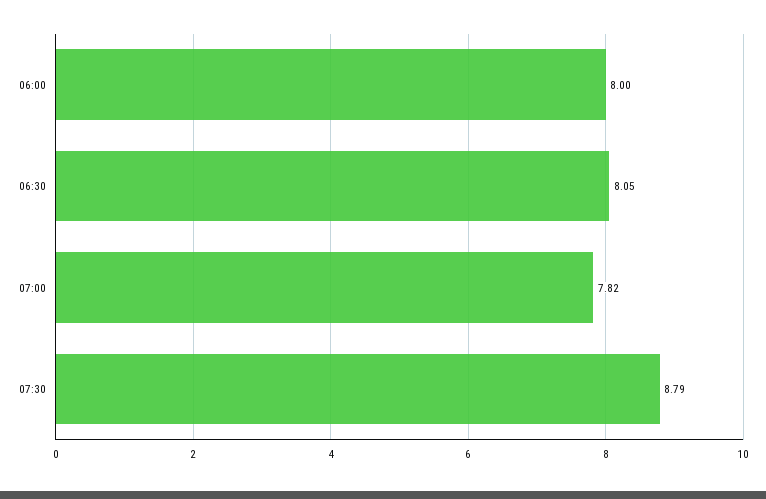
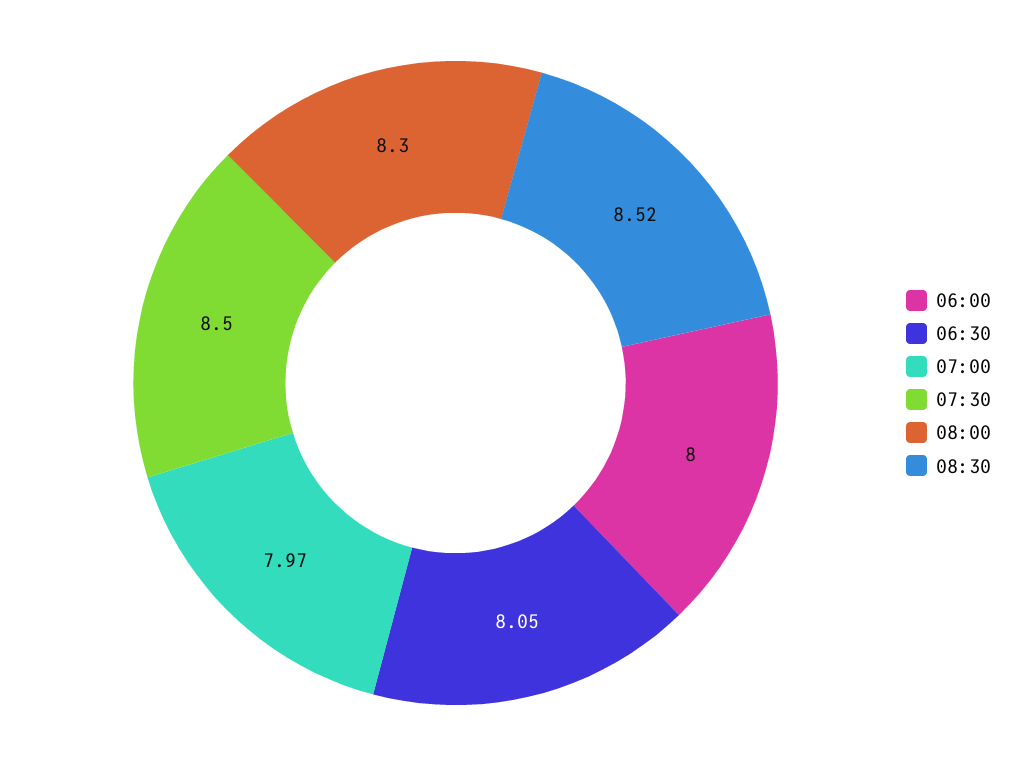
07:00: 7.82 -> 7.97
07:30: 8.79 -> 8.5
08:00: none -> 8.3
08:30: none -> 8.52

